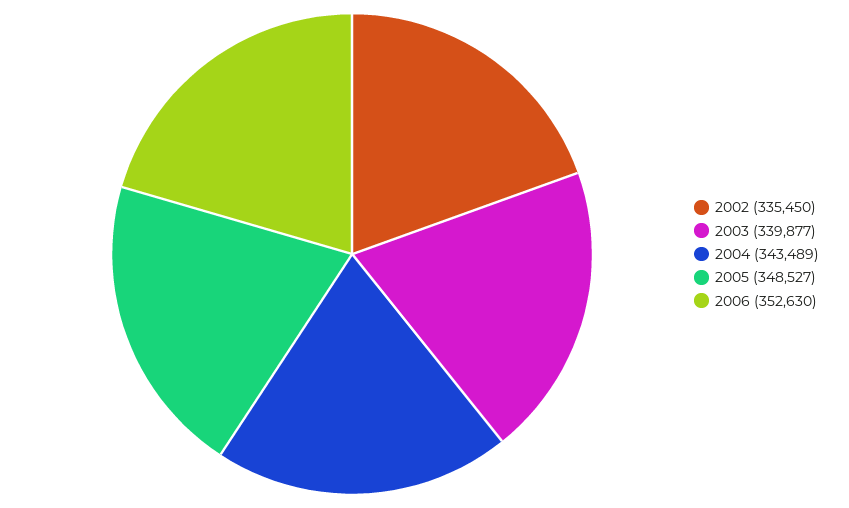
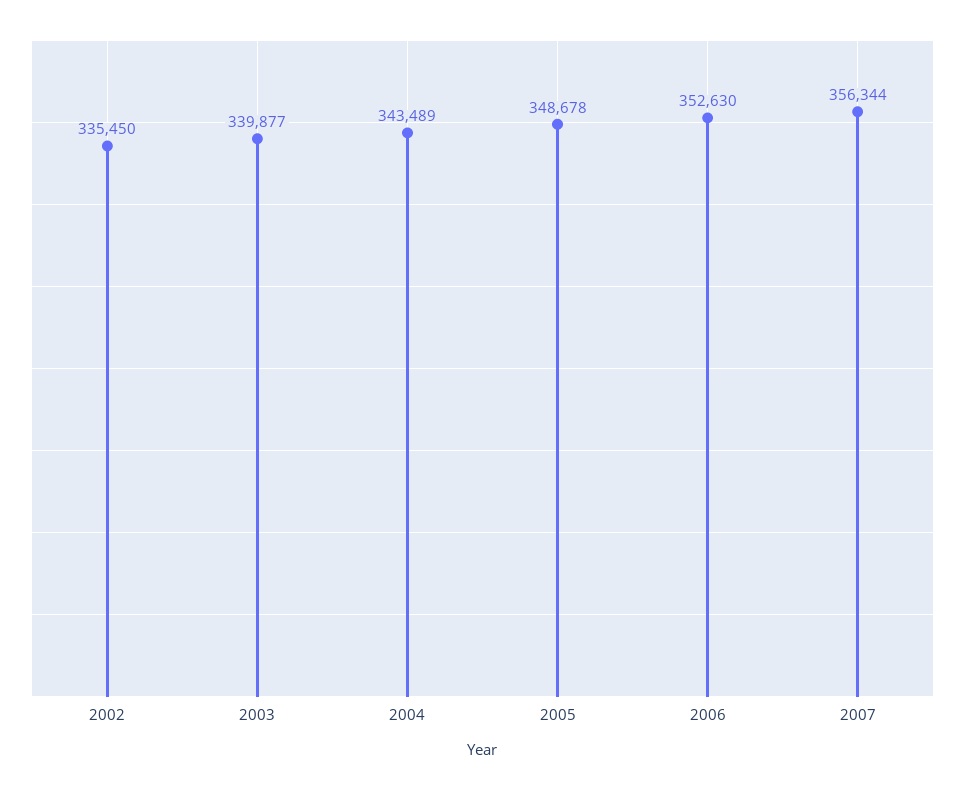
2005: 348527 -> 348678
2007: none -> 356344

